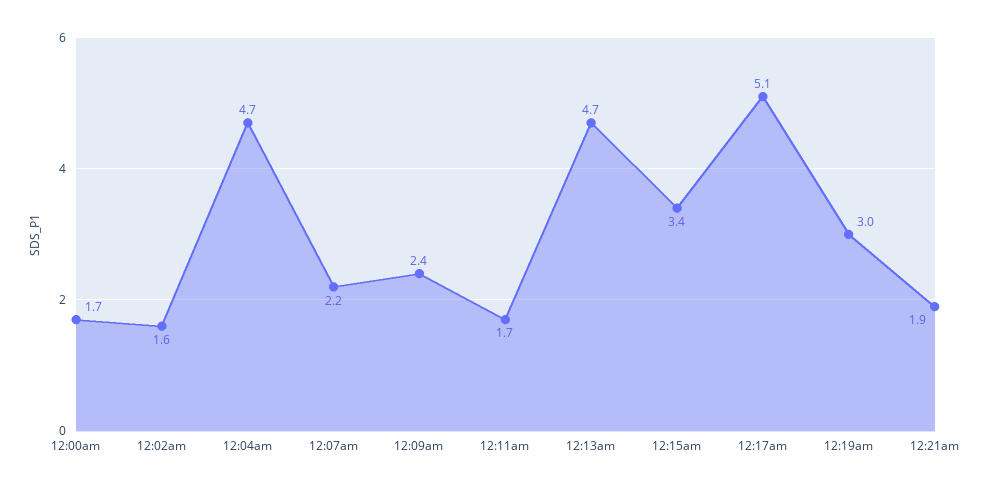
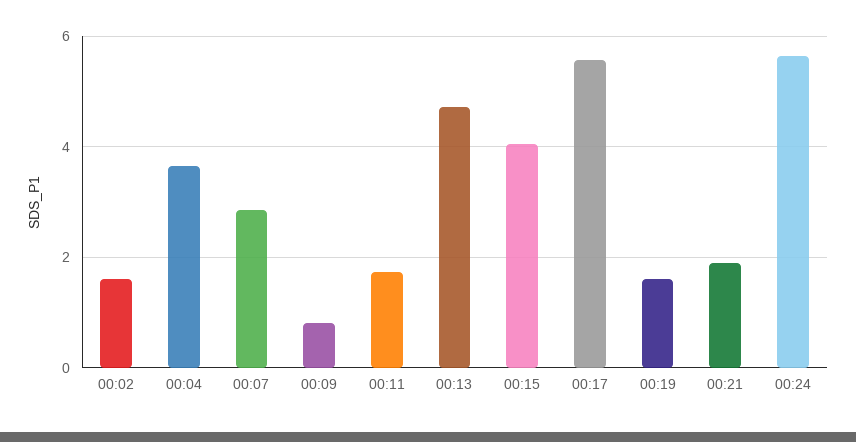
12:00am: 1.7 -> none
12:04am: 4.7 -> 3.6
12:07am: 2.2 -> 2.8
12:09am: 2.4 -> 0.8
12:15am: 3.4 -> 4
12:17am: 5.1 -> 5.6
12:19am: 3 -> 1.6
00:24: none -> 5.6

